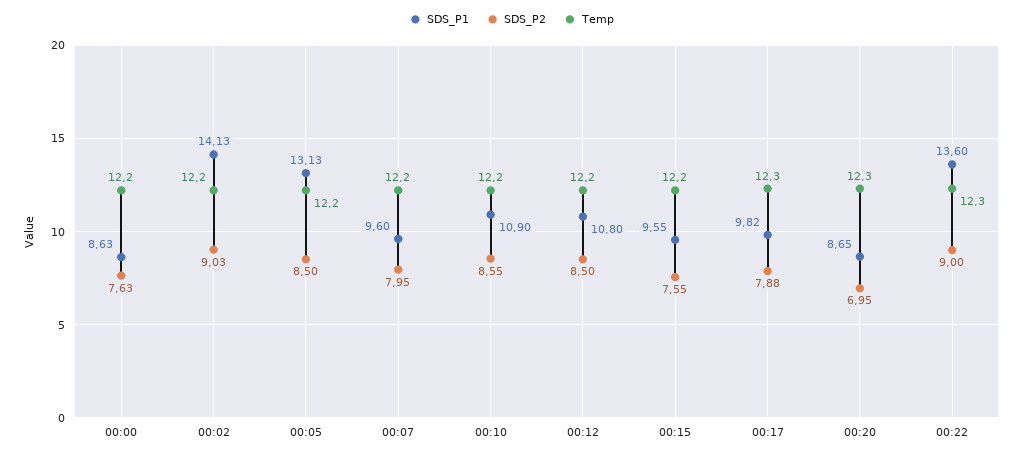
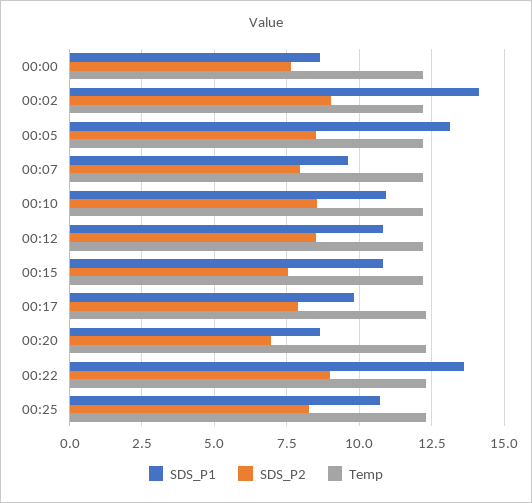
SDS_P1, 00:15: 9.55 -> 10.75
SDS_P1, 00:25: none -> 10.75
SDS_P2, 00:25: none -> 8.25
Temp, 00:25: none -> 12.25

